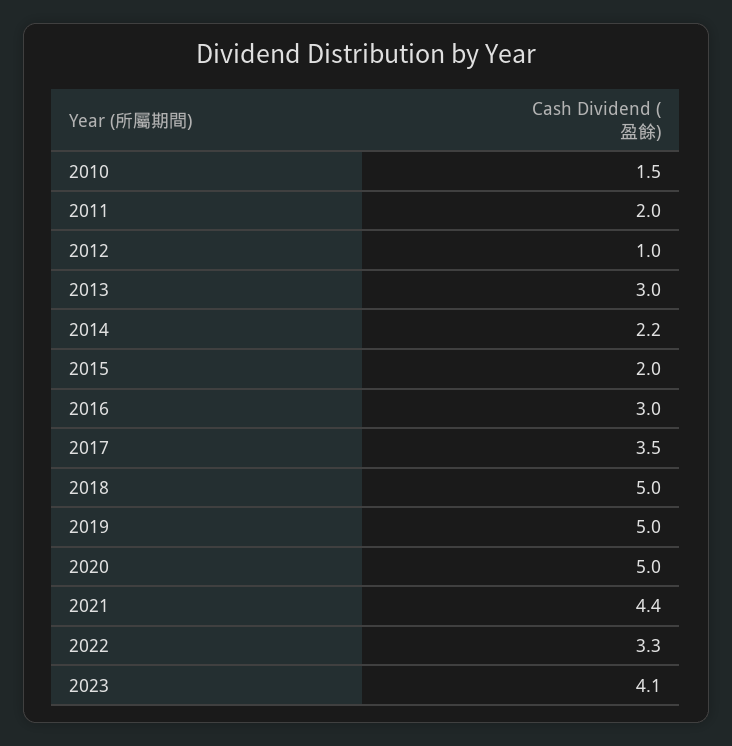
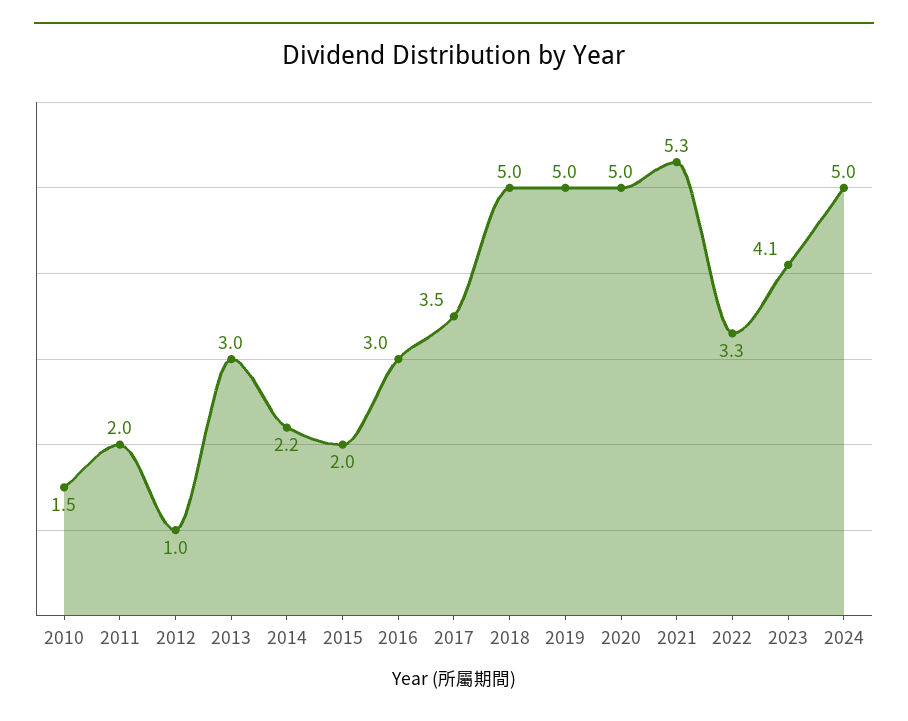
2021: 4.4 -> 5.3
2024: none -> 5

